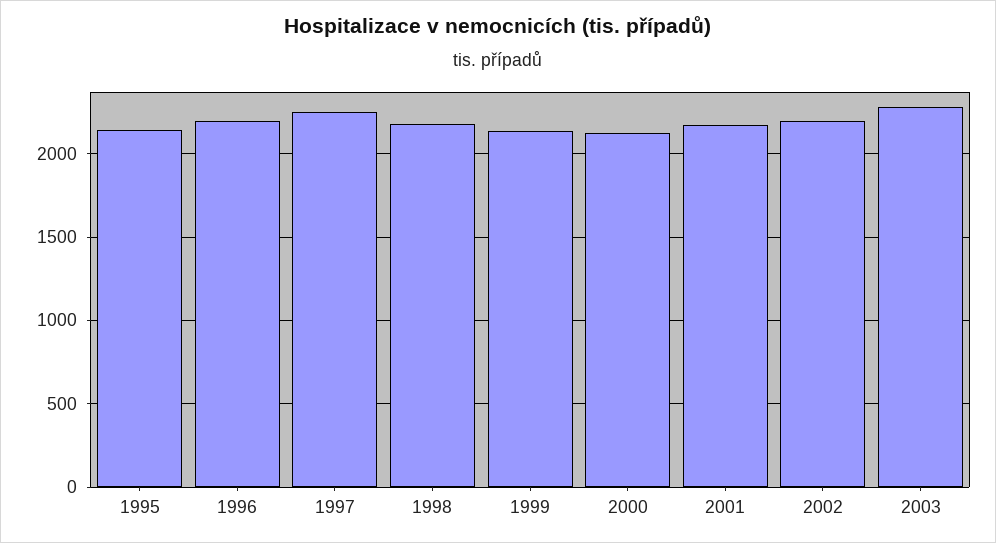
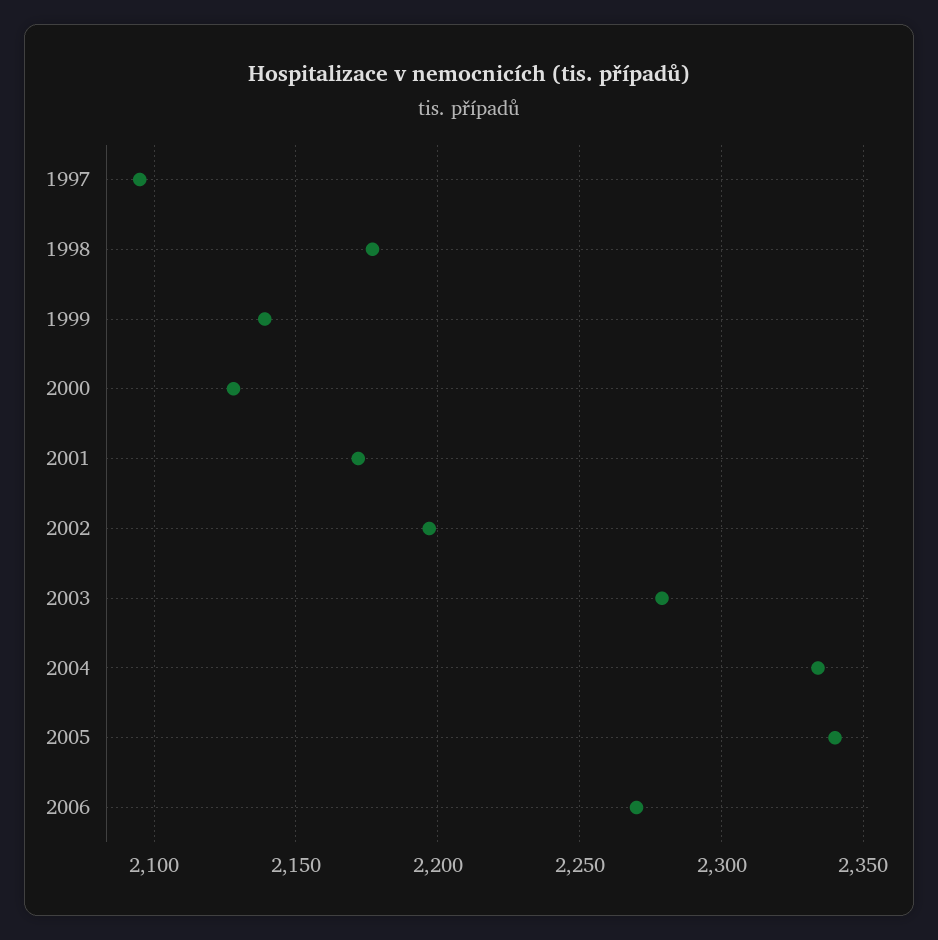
1995: 2150 -> none
1996: 2200 -> none
1997: 2250 -> 2095
2004: none -> 2335
2005: none -> 2340
2006: none -> 2270

